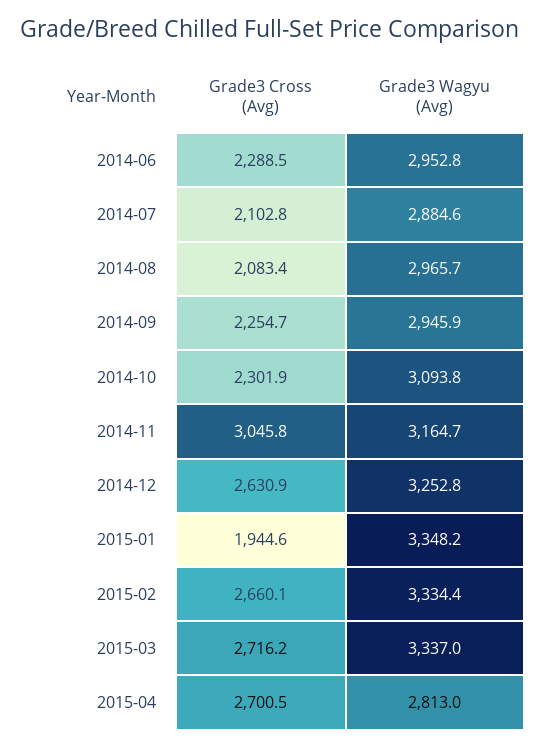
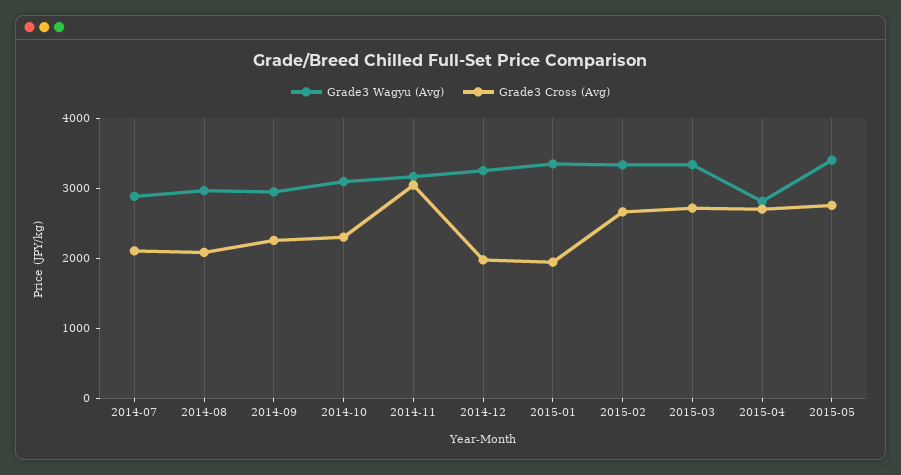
Grade3 Cross (Avg), 2014-06: 2288.5 -> none
Grade3 Wagyu (Avg), 2014-06: 2952.8 -> none
Grade3 Cross (Avg), 2014-12: 2630.9 -> 2000
Grade3 Wagyu (Avg), 2015-05: none -> 3400
Grade3 Cross (Avg), 2015-05: none -> 2800

